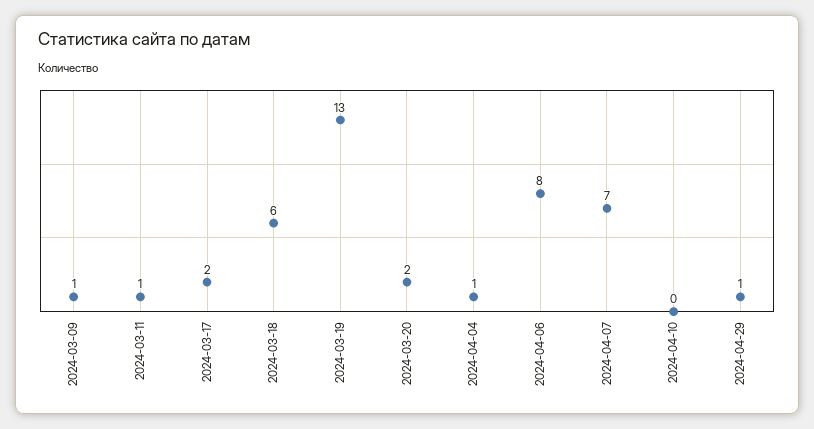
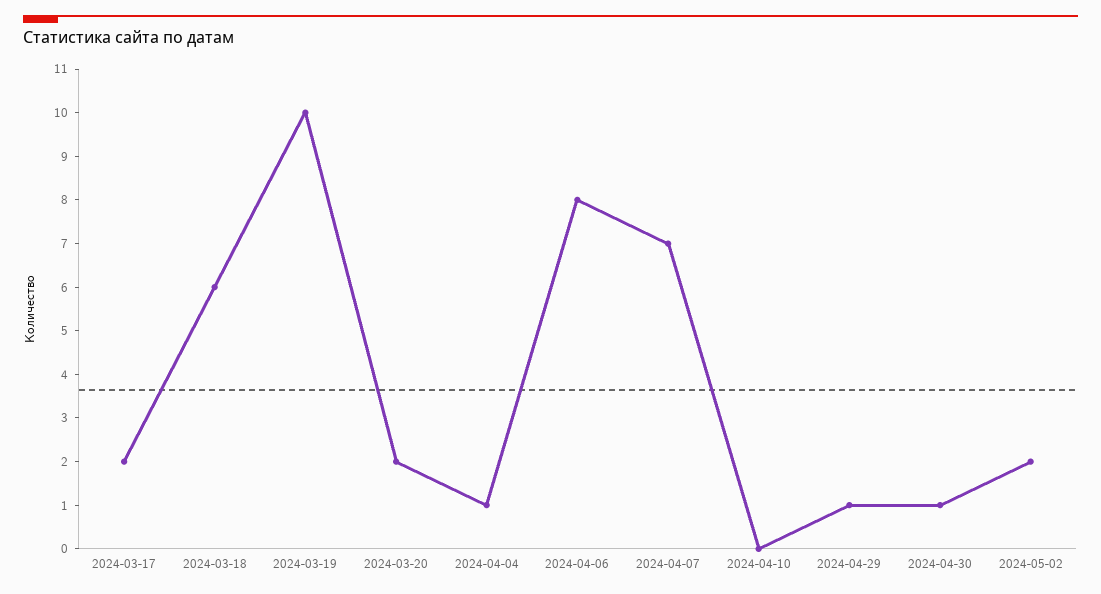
2024-03-09: 1 -> none
2024-03-11: 1 -> none
2024-03-19: 13 -> 10
2024-04-30: none -> 1
2024-05-02: none -> 2

